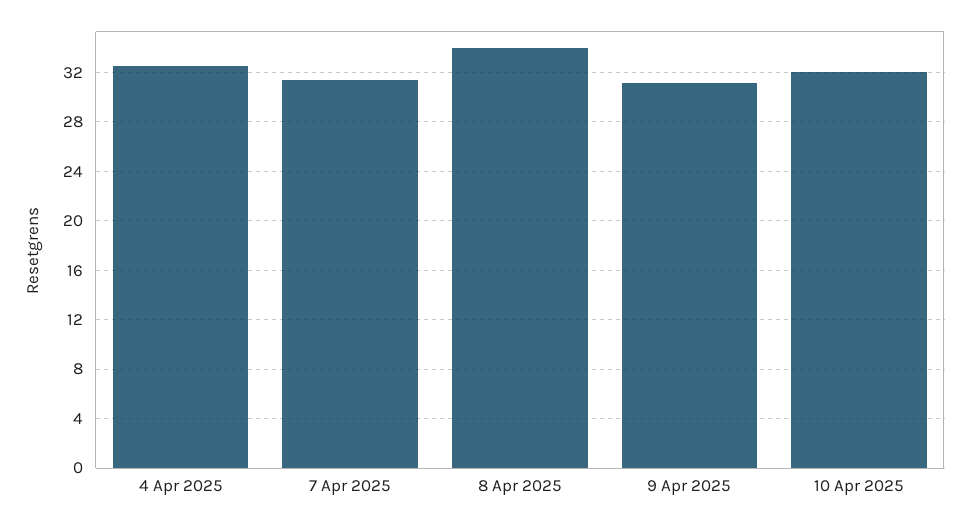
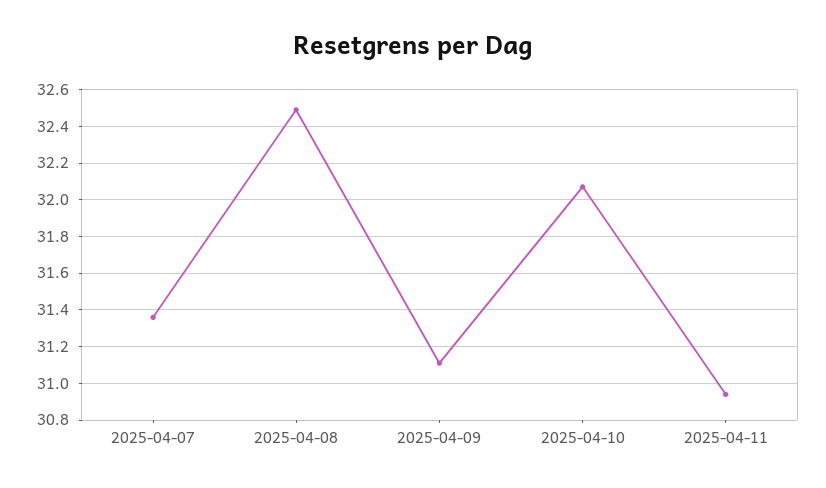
4 Apr 2025: 32.5 -> none
8 Apr 2025: 34 -> 32.5
2025-04-11: none -> 30.95

